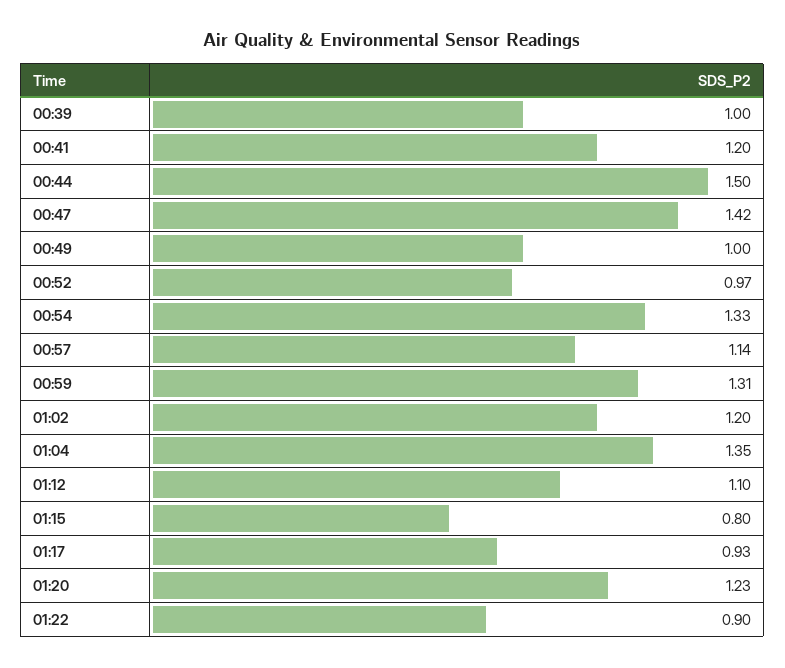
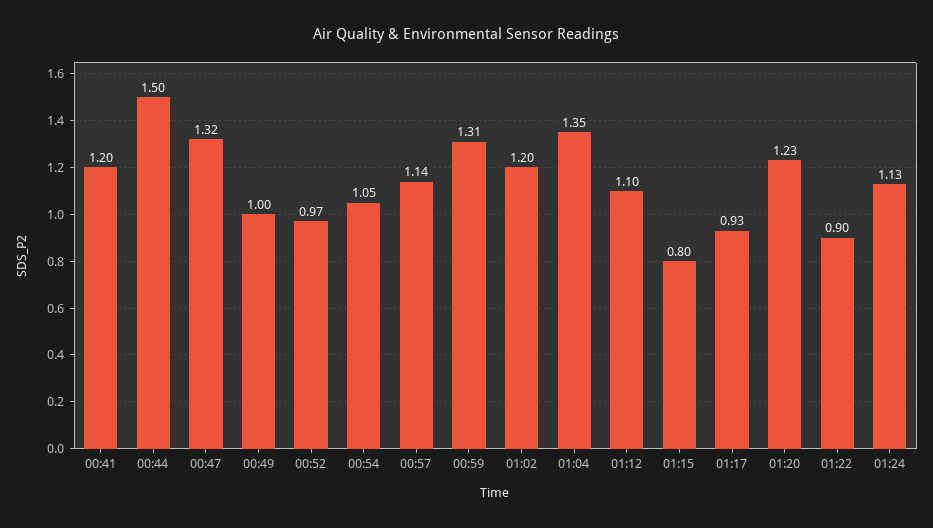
00:39: 1 -> none
00:47: 1.42 -> 1.32
00:54: 1.33 -> 1.05
01:24: none -> 1.13

